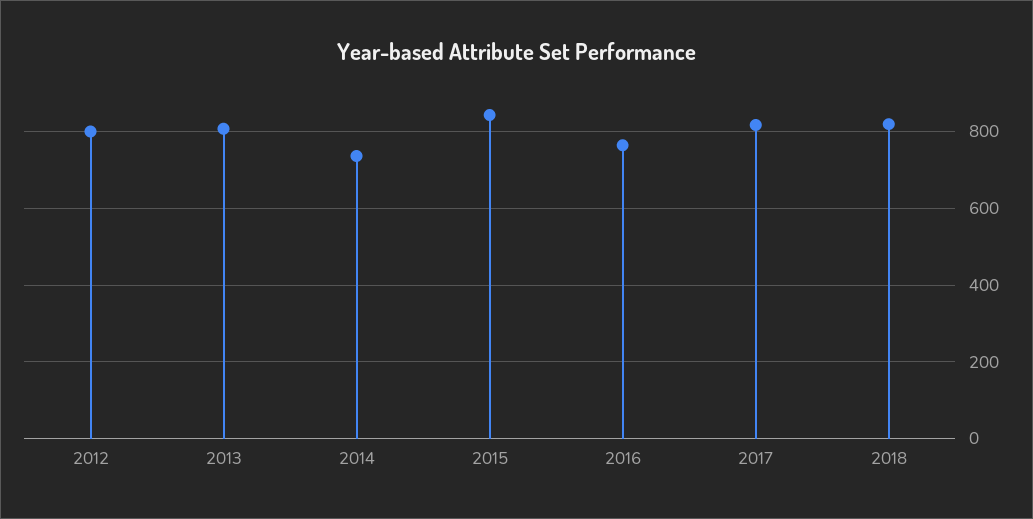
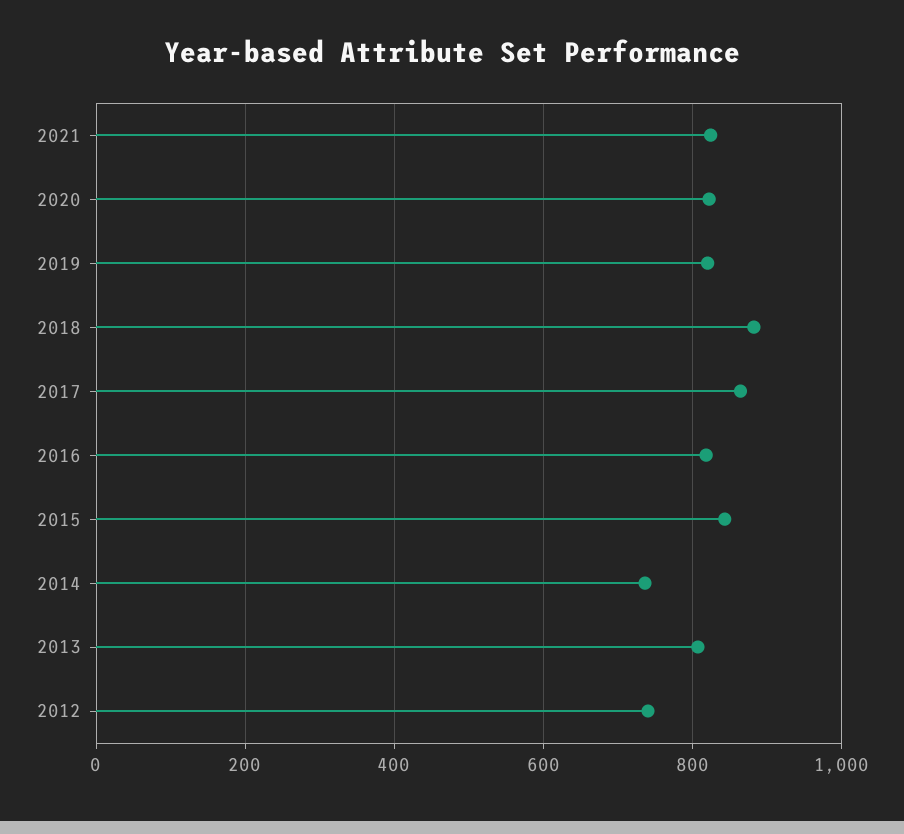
2012: 800 -> 740
2016: 760 -> 820
2017: 820 -> 860
2018: 820 -> 880
2021: none -> 820
2020: none -> 820
2019: none -> 820

